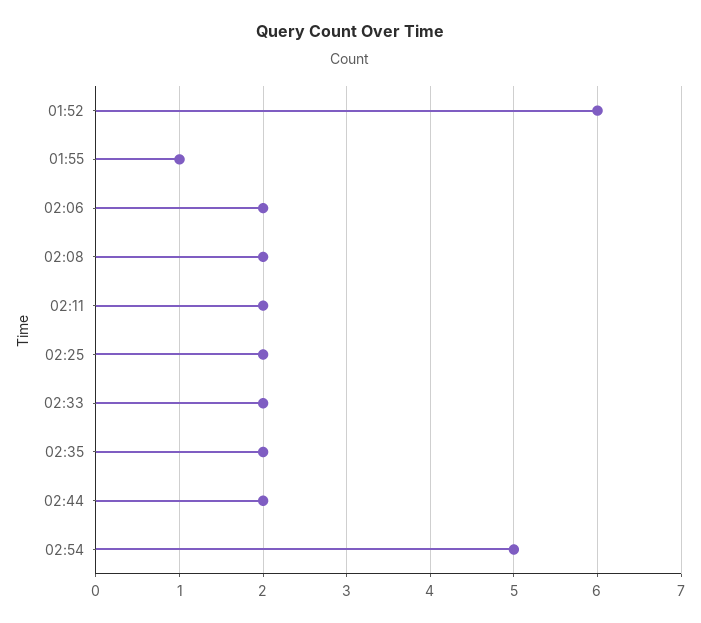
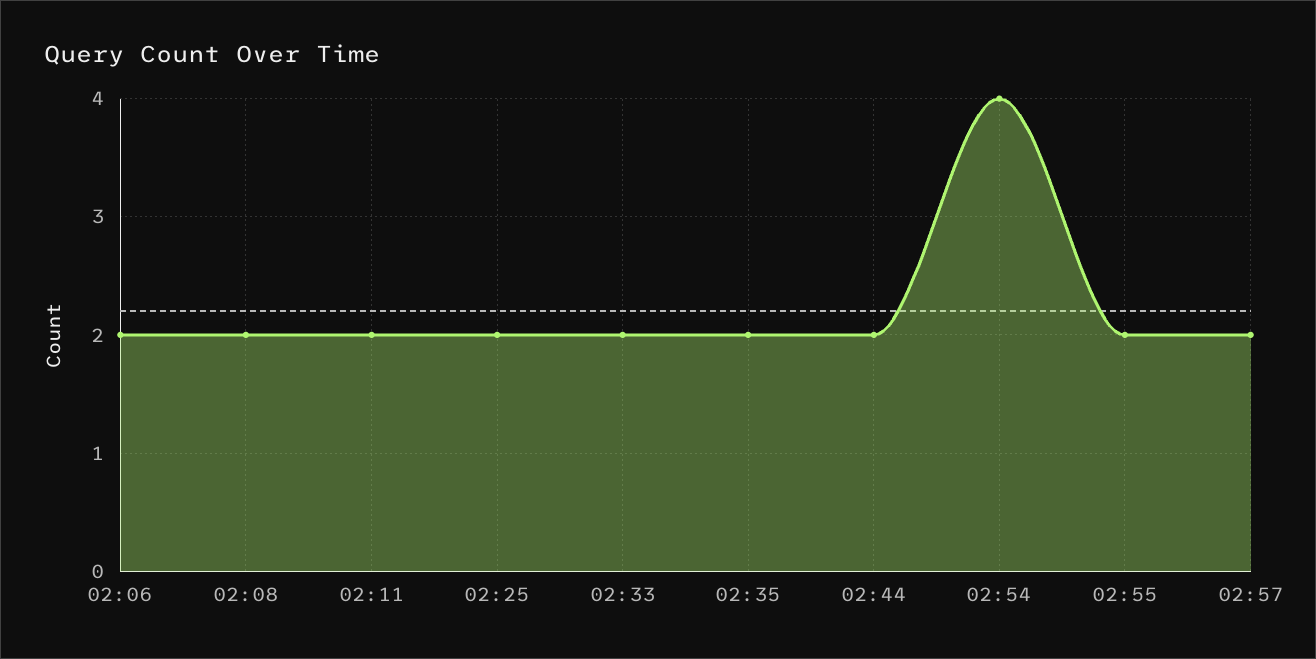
01:52: 6 -> none
01:55: 1 -> none
02:54: 5 -> 4
02:55: none -> 2
02:57: none -> 2

